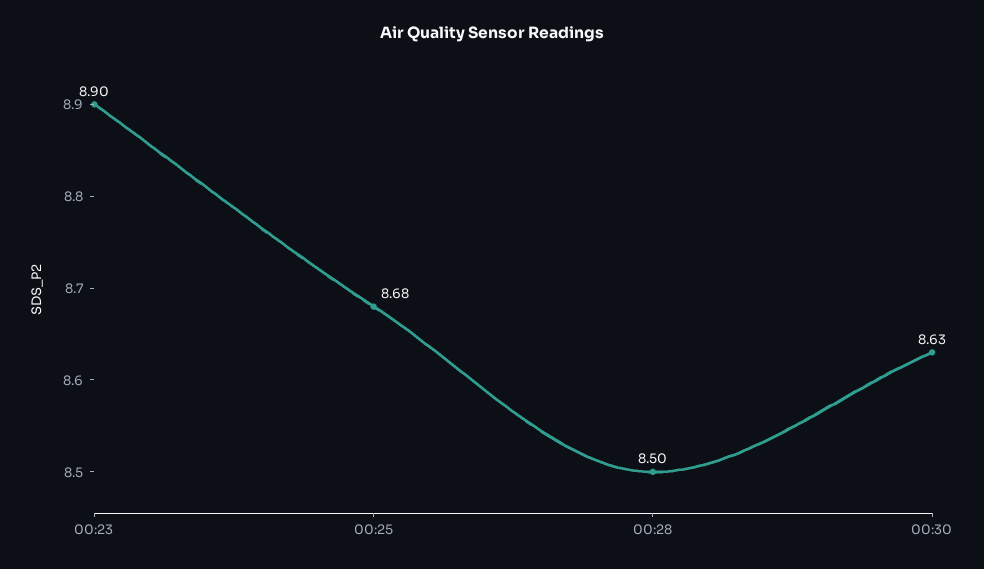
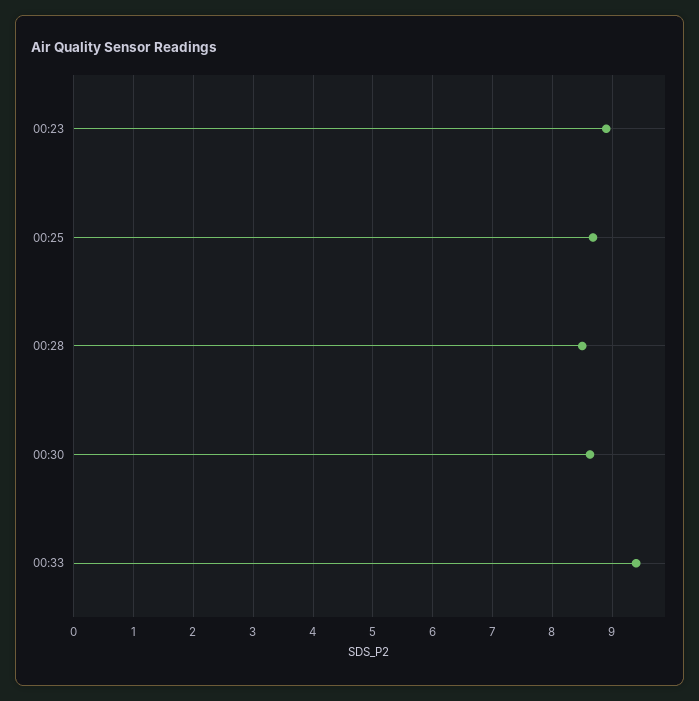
00:33: none -> 9.4

